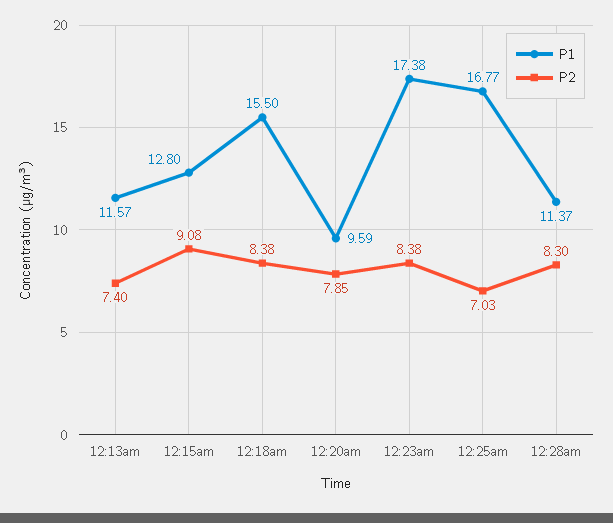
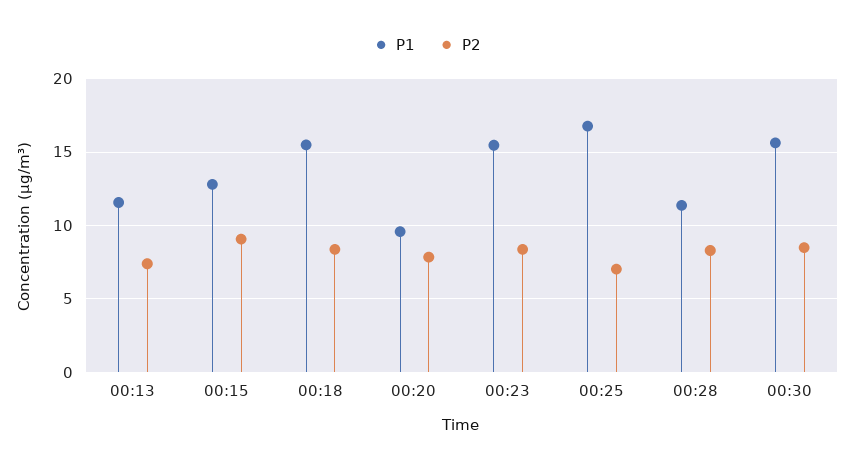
P1, 12:23am: 17.38 -> 15.5
P1, 00:30: none -> 15.5
P2, 00:30: none -> 8.5

